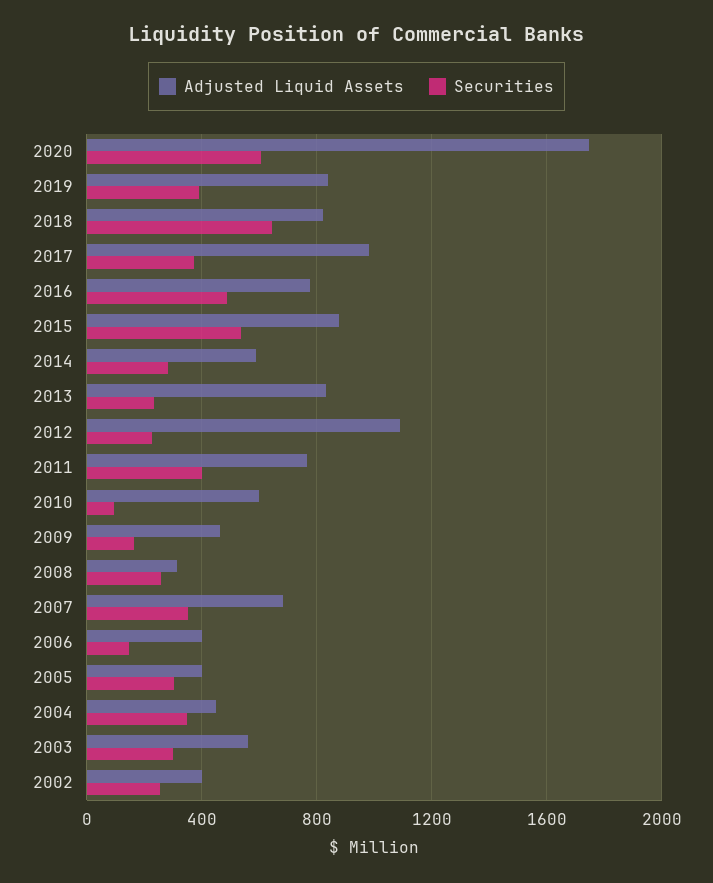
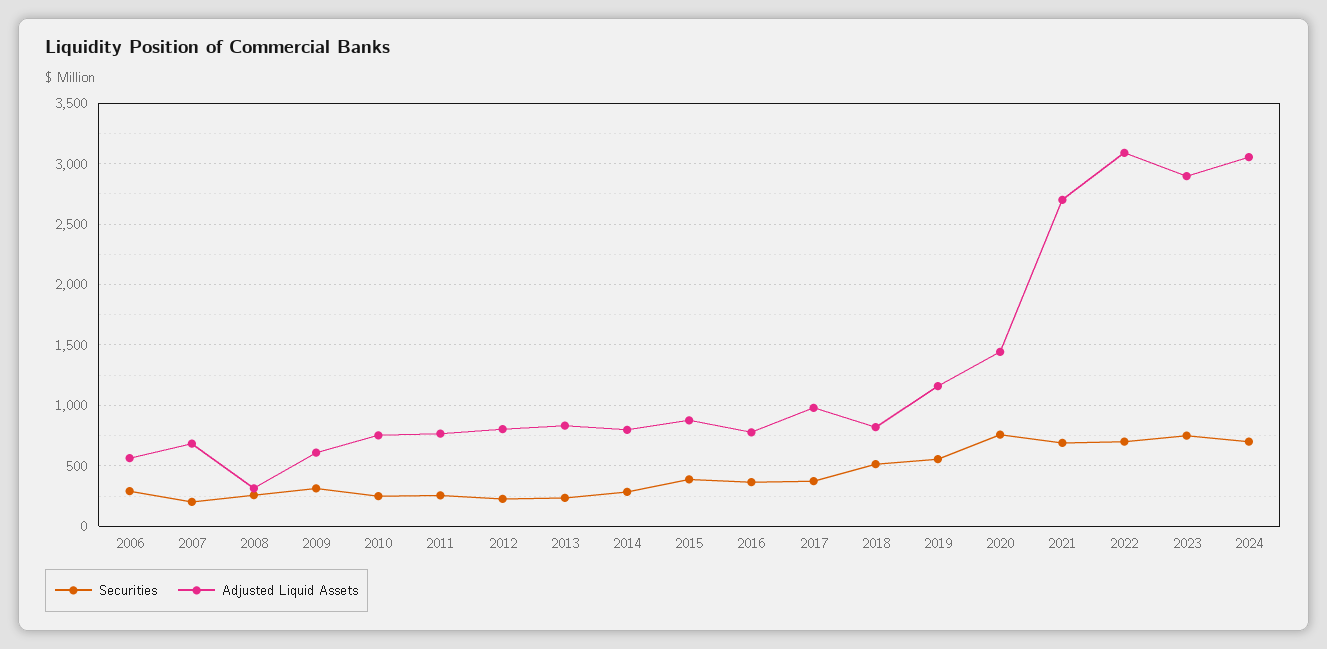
Adjusted Liquid Assets, 2020: 1750 -> 1450
Securities, 2020: 600 -> 750
Adjusted Liquid Assets, 2019: 850 -> 1150
Securities, 2019: 400 -> 550
Securities, 2018: 650 -> 500
Securities, 2016: 500 -> 350
Securities, 2015: 550 -> 400
Adjusted Liquid Assets, 2014: 600 -> 800
Adjusted Liquid Assets, 2012: 1100 -> 800
Securities, 2011: 400 -> 250
Adjusted Liquid Assets, 2010: 600 -> 750
Securities, 2010: 100 -> 250
Adjusted Liquid Assets, 2009: 450 -> 600
Securities, 2009: 150 -> 300
Securities, 2007: 350 -> 200
Adjusted Liquid Assets, 2006: 400 -> 550
Securities, 2006: 150 -> 300
Adjusted Liquid Assets, 2005: 400 -> none
Securities, 2005: 300 -> none
Adjusted Liquid Assets, 2004: 450 -> none
Securities, 2004: 350 -> none
Adjusted Liquid Assets, 2003: 550 -> none
Securities, 2003: 300 -> none
Adjusted Liquid Assets, 2002: 400 -> none
Securities, 2002: 250 -> none
Securities, 2021: none -> 700
Adjusted Liquid Assets, 2021: none -> 2700
Securities, 2022: none -> 700
Adjusted Liquid Assets, 2022: none -> 3100
Securities, 2023: none -> 750
Adjusted Liquid Assets, 2023: none -> 2900
Securities, 2024: none -> 700
Adjusted Liquid Assets, 2024: none -> 3050

